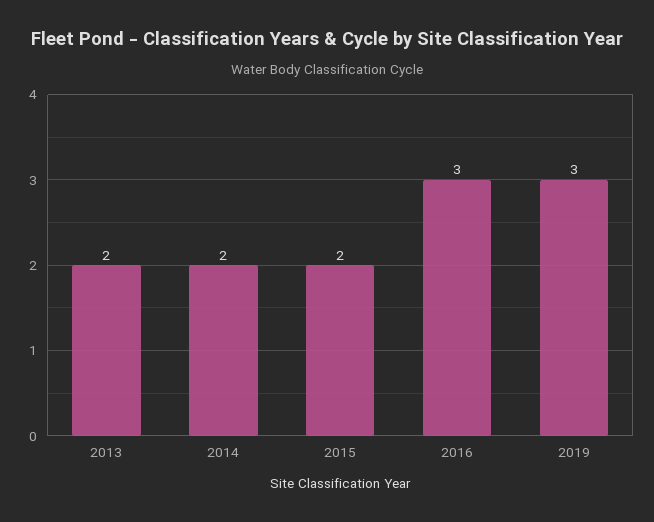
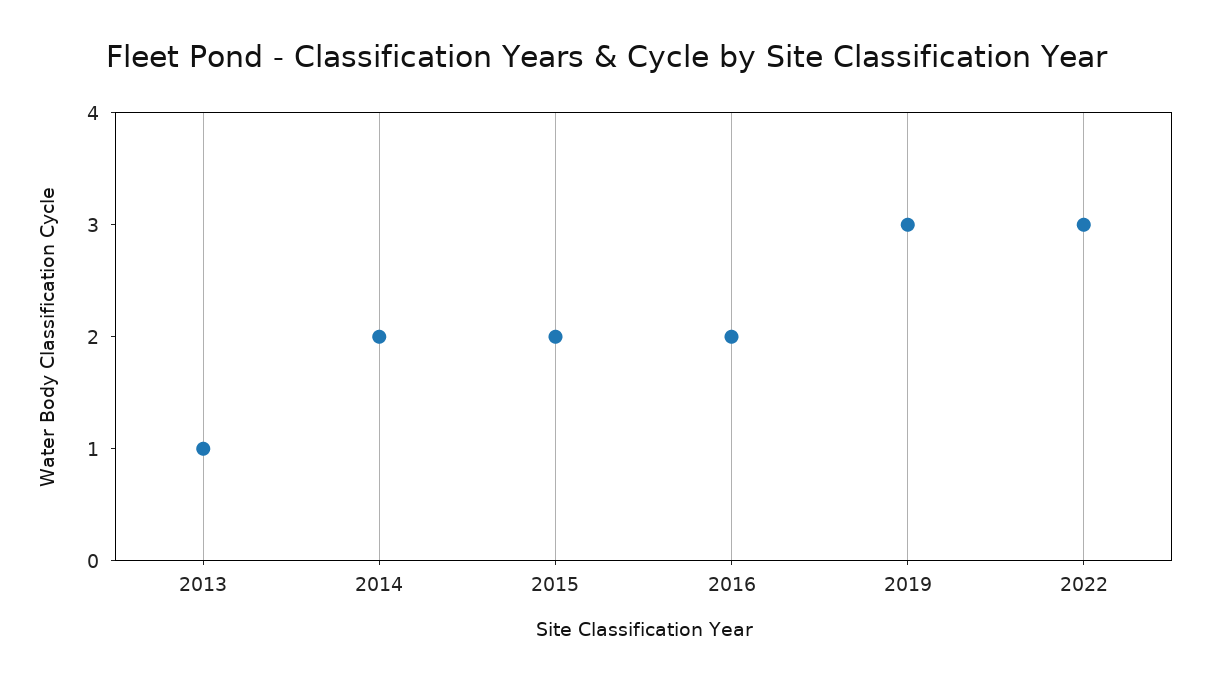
2013: 2 -> 1
2016: 3 -> 2
2022: none -> 3

